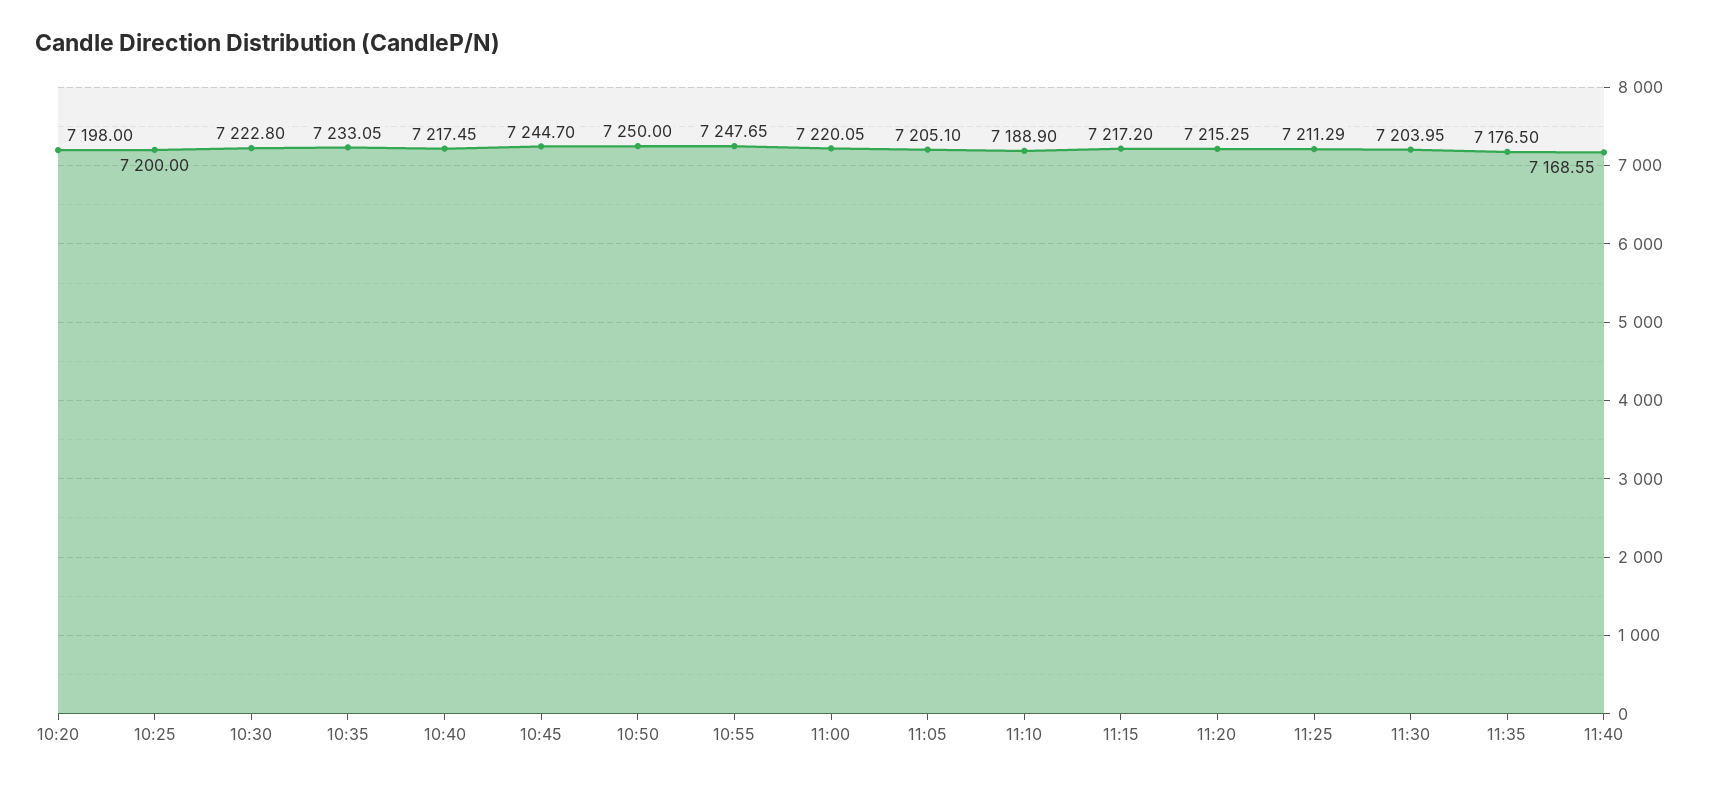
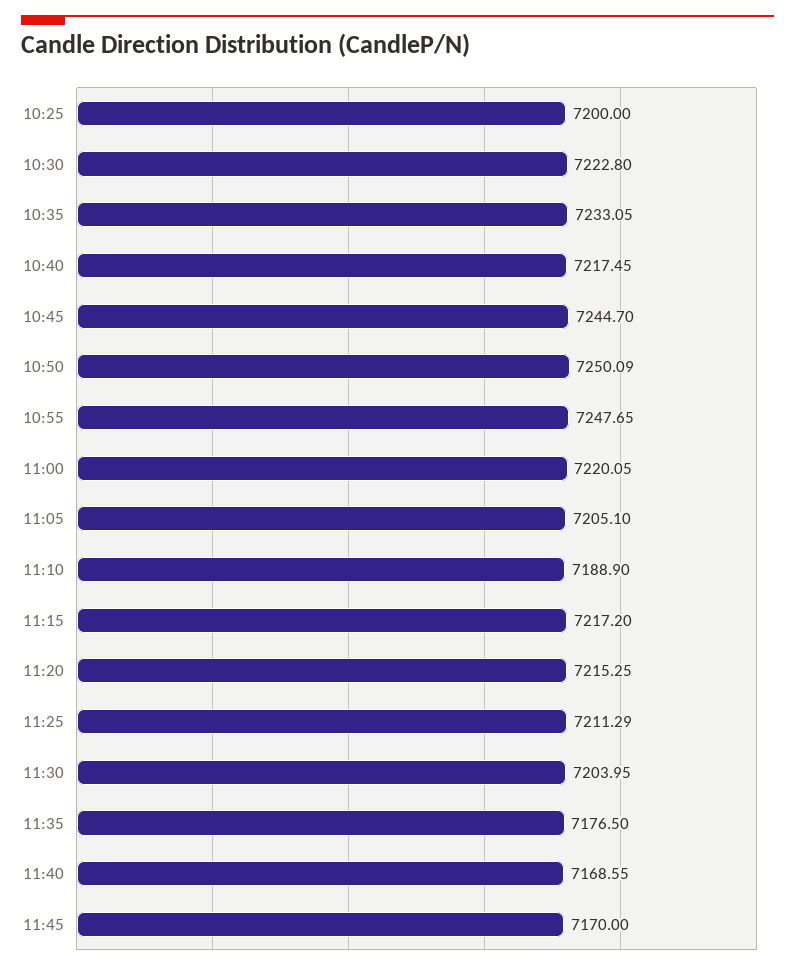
10:20: 7198 -> none
10:50: 7250 -> 7250.09
11:45: none -> 7170

